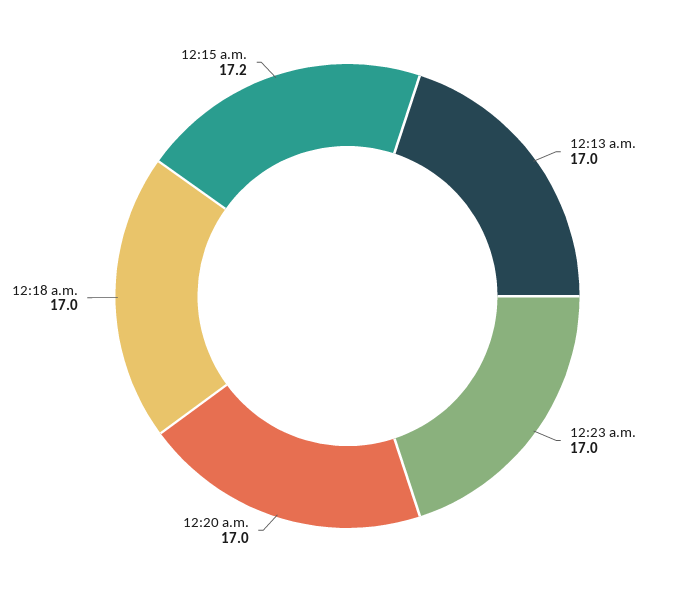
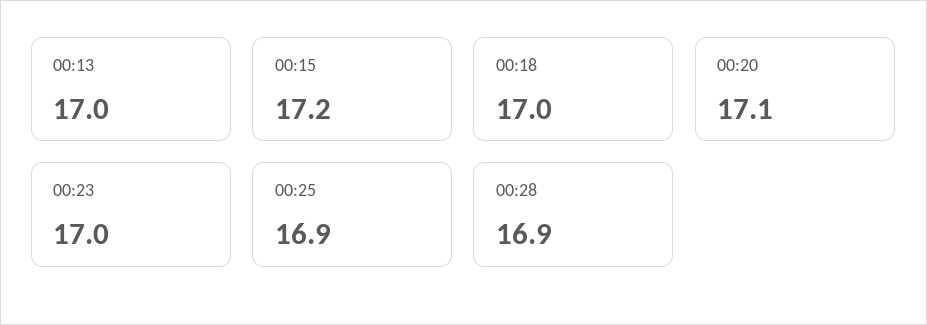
12:20 a.m.: 17 -> 17.1
00:25: none -> 16.9
00:28: none -> 16.9

